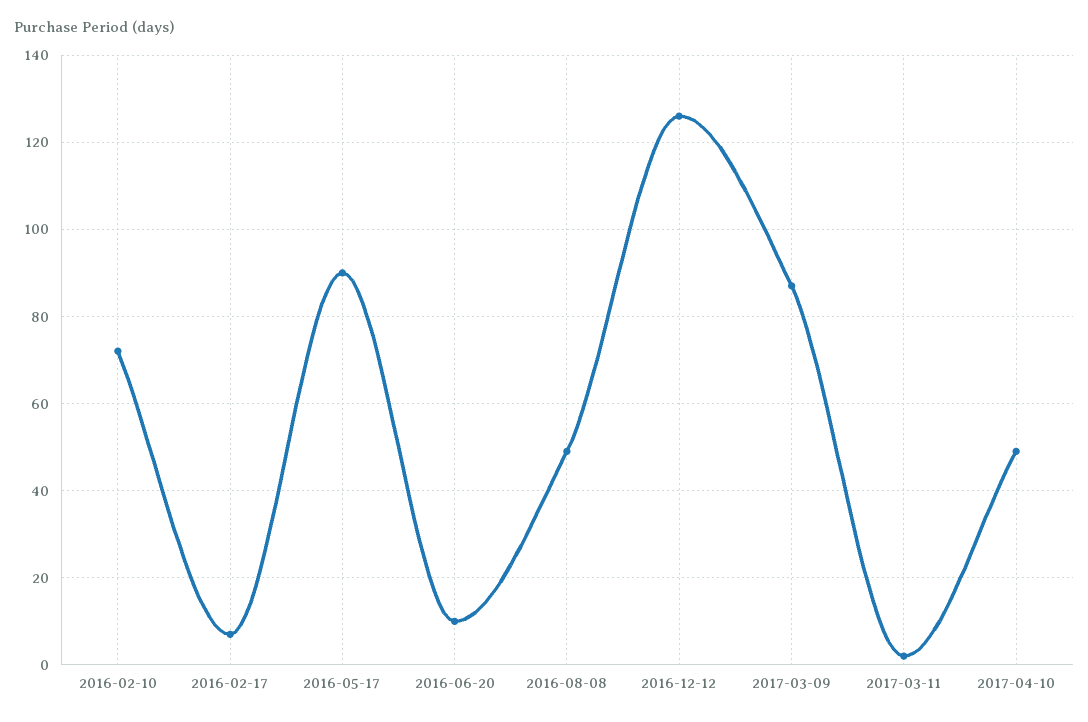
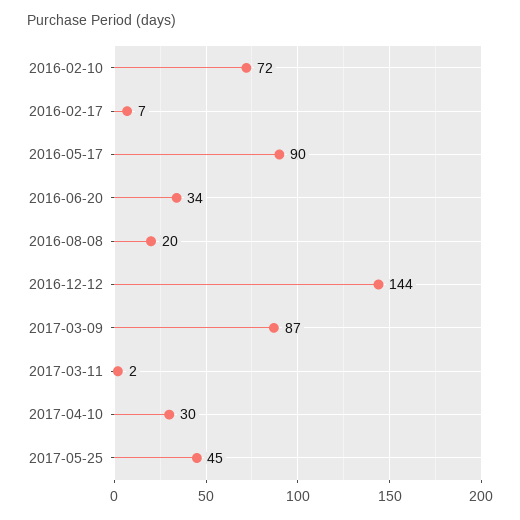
2016-06-20: 10 -> 34
2016-08-08: 50 -> 20
2016-12-12: 125 -> 144
2017-04-10: 50 -> 30
2017-05-25: none -> 45

